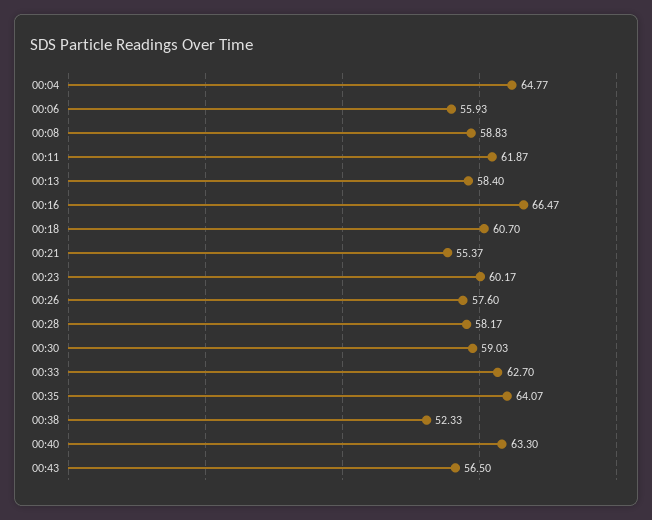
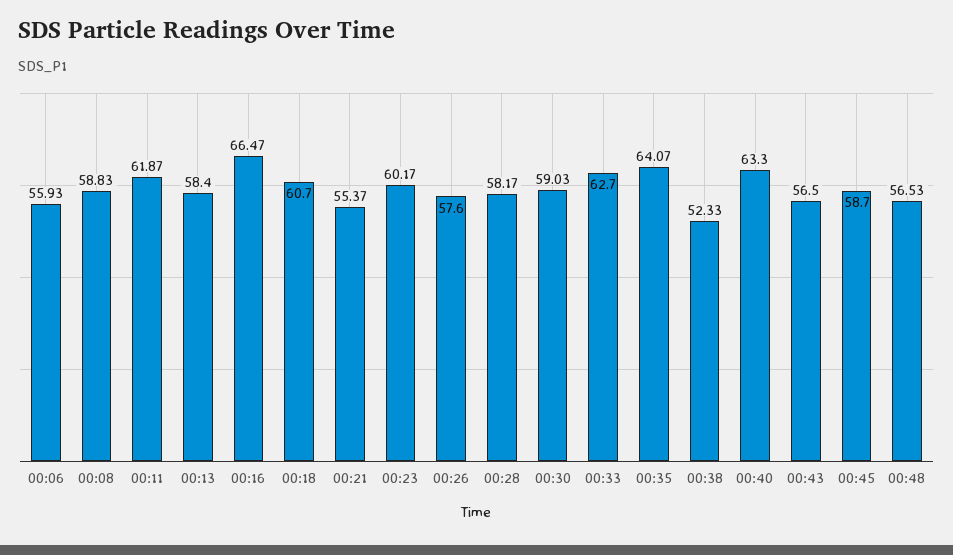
00:04: 64.77 -> none
00:45: none -> 58.7
00:48: none -> 56.53

